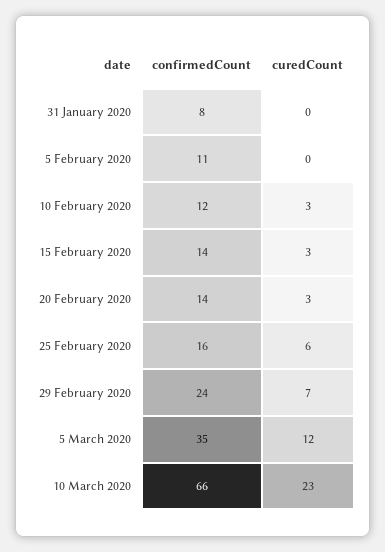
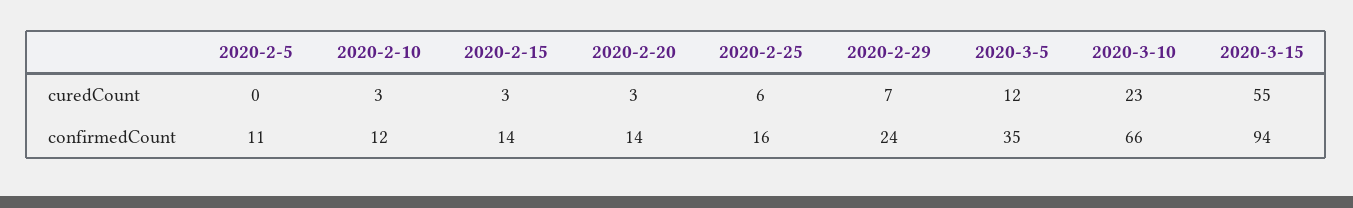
confirmedCount, 31 January 2020: 8 -> none
curedCount, 31 January 2020: 0 -> none
curedCount, 2020-3-15: none -> 55
confirmedCount, 2020-3-15: none -> 94

